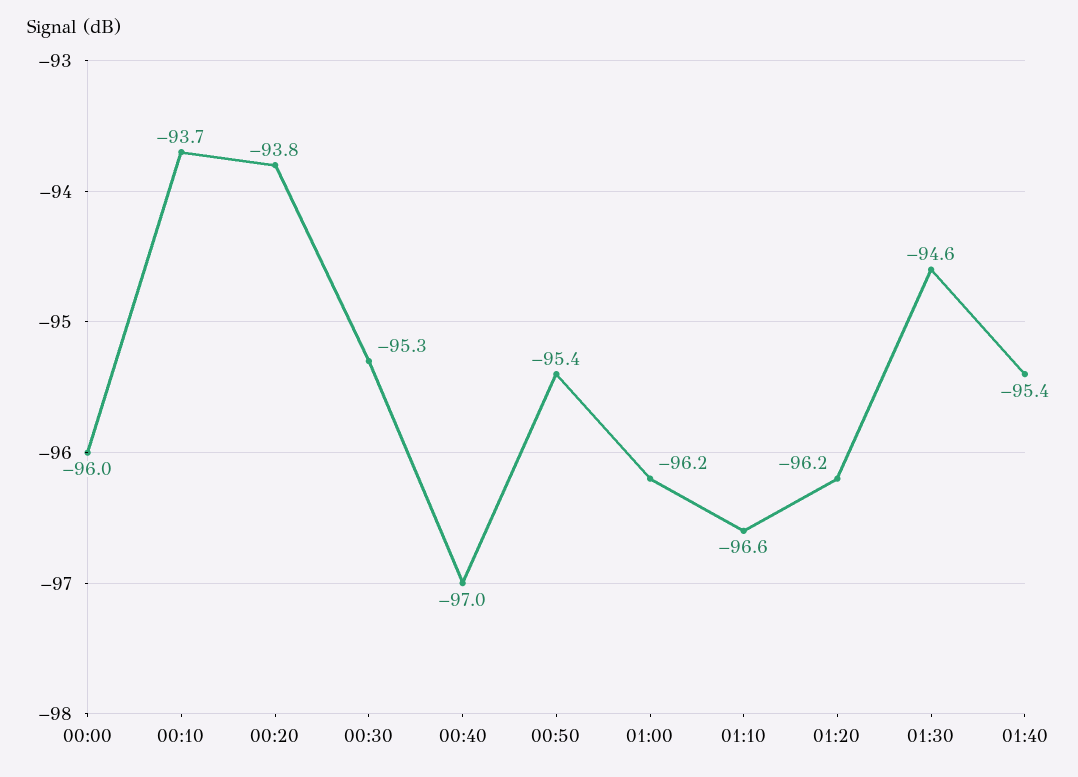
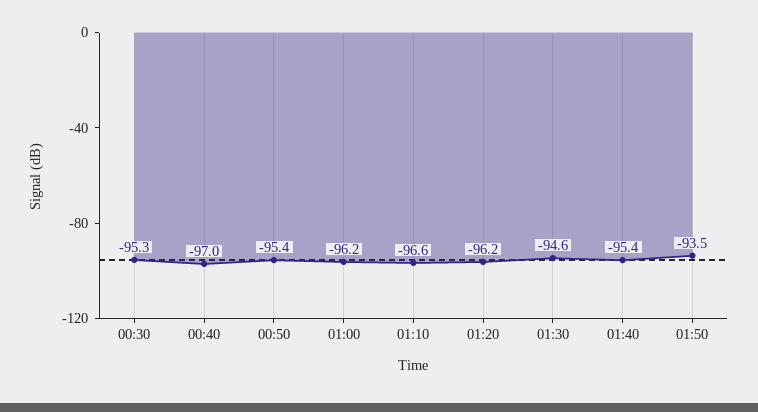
00:00: -96 -> none
00:10: -93.7 -> none
00:20: -93.8 -> none
01:50: none -> -93.5

